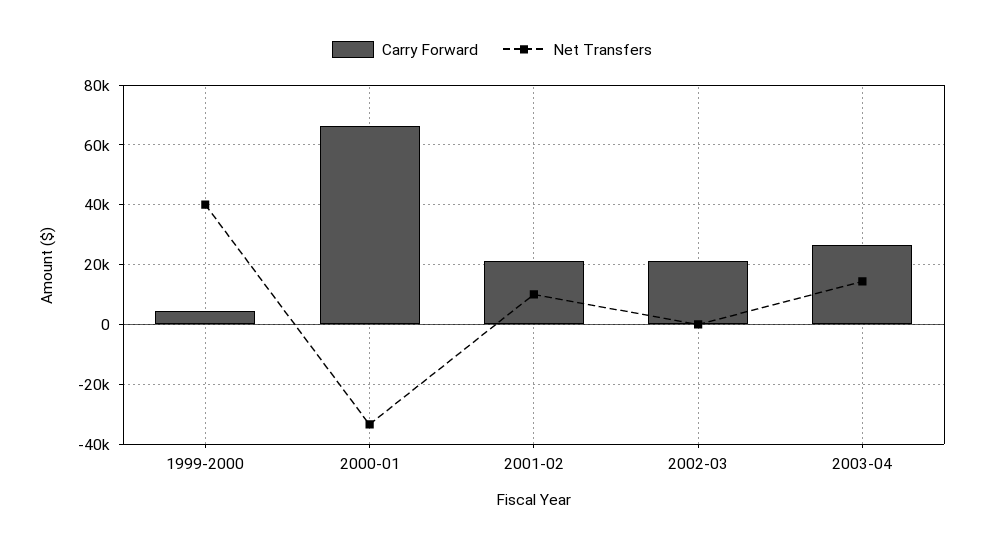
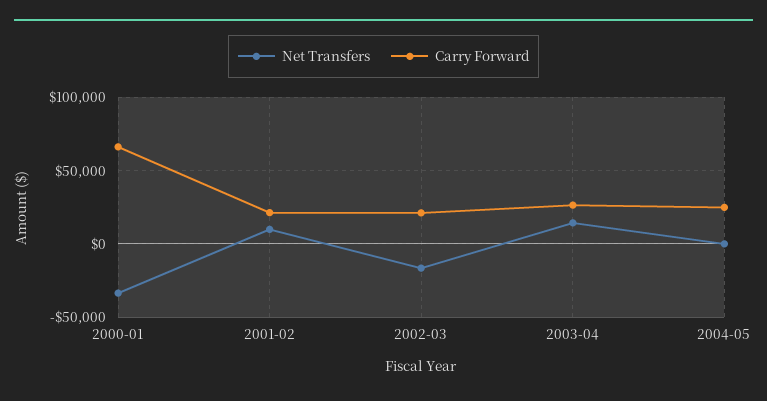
Carry Forward, 1999-2000: 5000 -> none
Net Transfers, 1999-2000: 40000 -> none
Net Transfers, 2002-03: 0 -> -15000
Net Transfers, 2004-05: none -> 0
Carry Forward, 2004-05: none -> 25000

